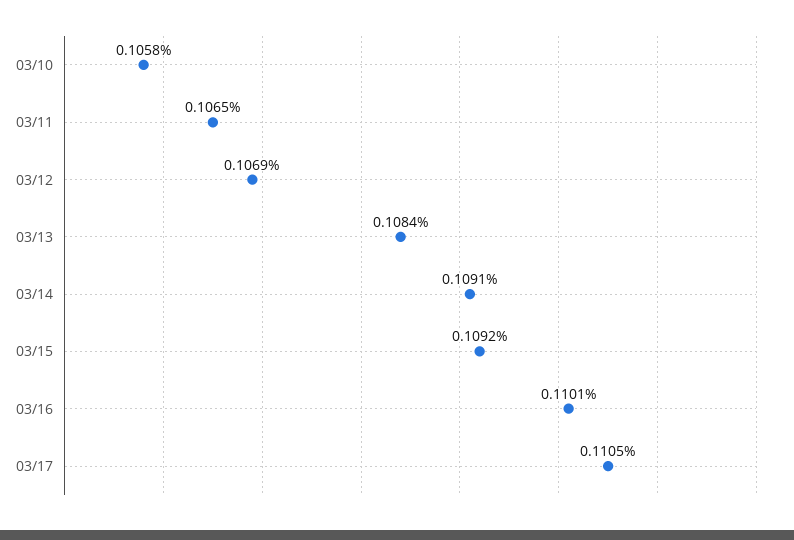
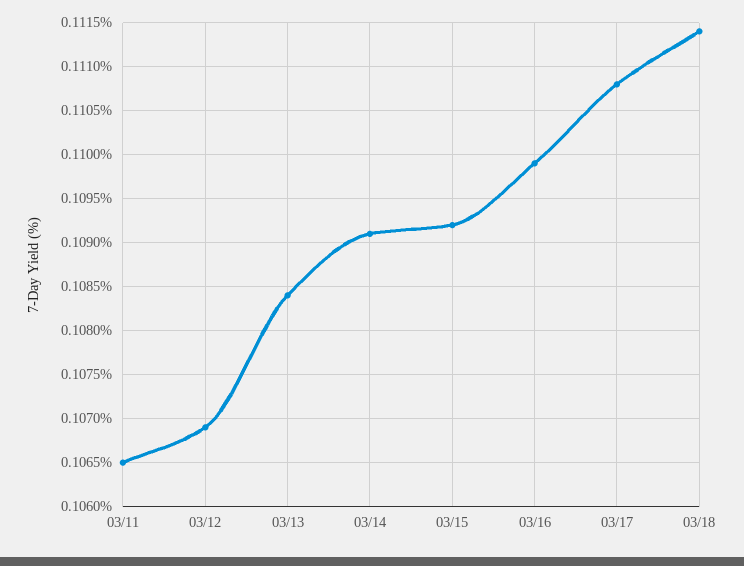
03/10: 0.1058 -> none
03/16: 0.1101 -> 0.1099
03/17: 0.1105 -> 0.1108
03/18: none -> 0.1114

